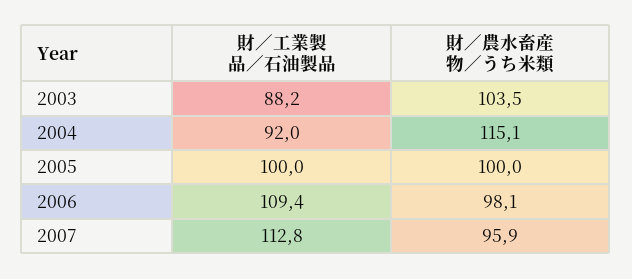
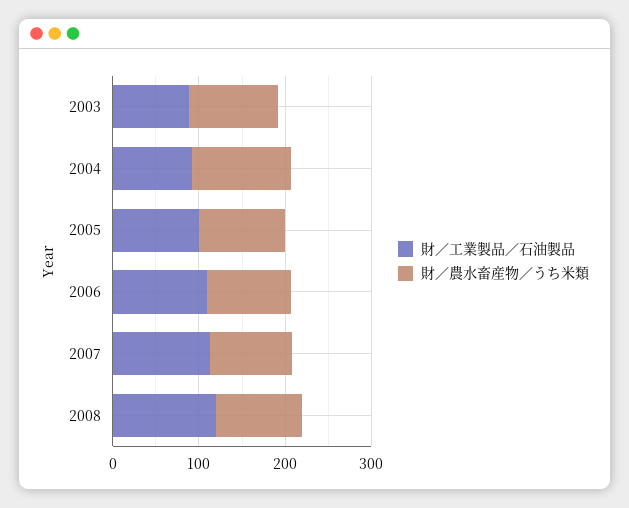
財／工業製品／石油製品, 2008: none -> 120
財／農水畜産物／うち米類, 2008: none -> 100

